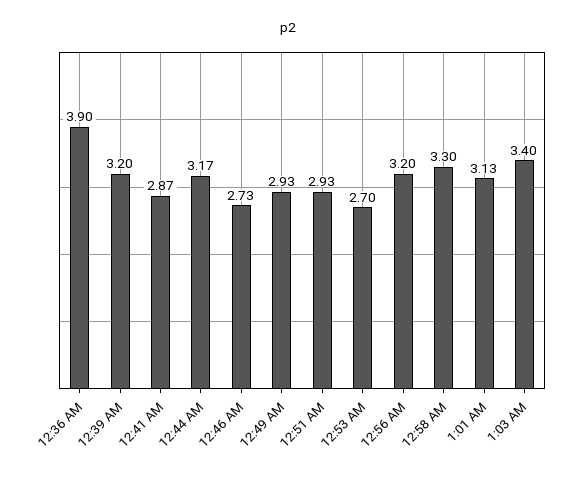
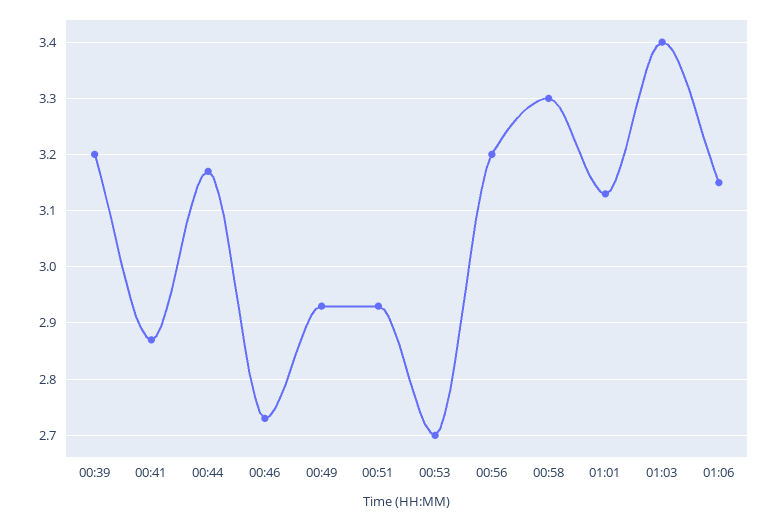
12:36 AM: 3.9 -> none
01:06: none -> 3.15

